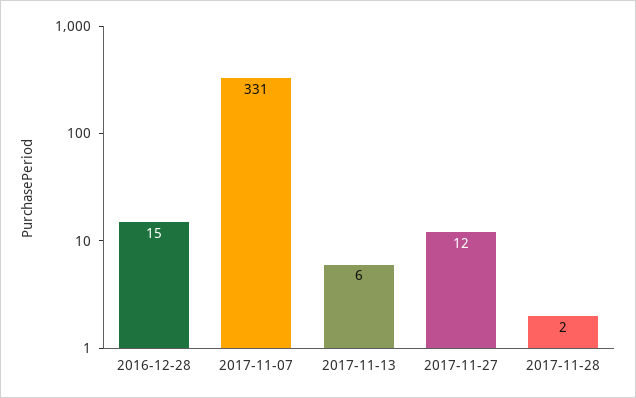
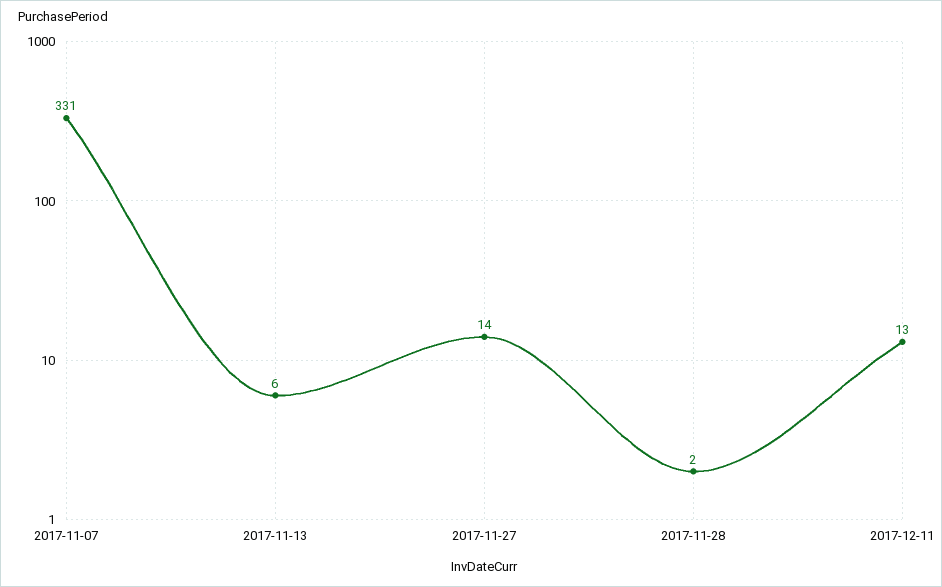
2016-12-28: 15 -> none
2017-11-27: 12 -> 14
2017-12-11: none -> 13

